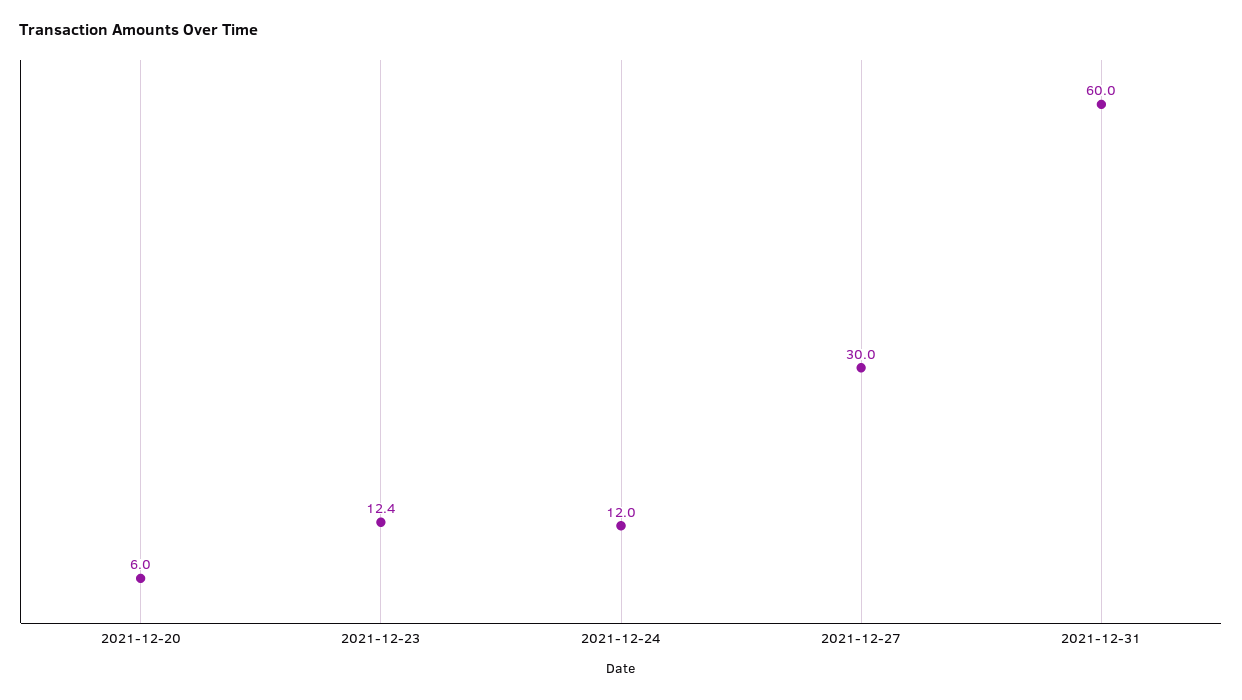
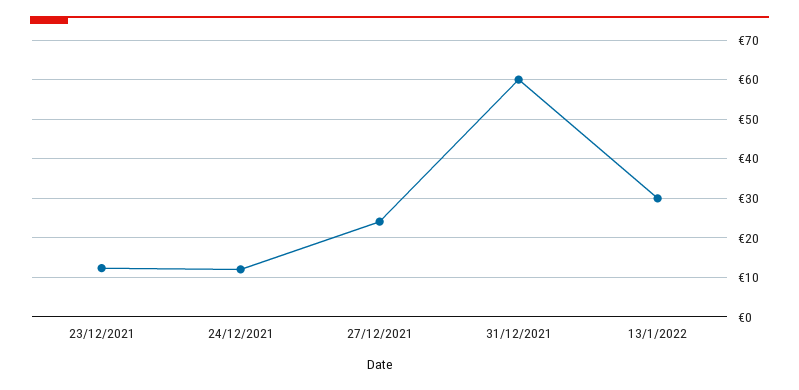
2021-12-20: 6 -> none
2021-12-27: 30 -> 24
13/1/2022: none -> 30

